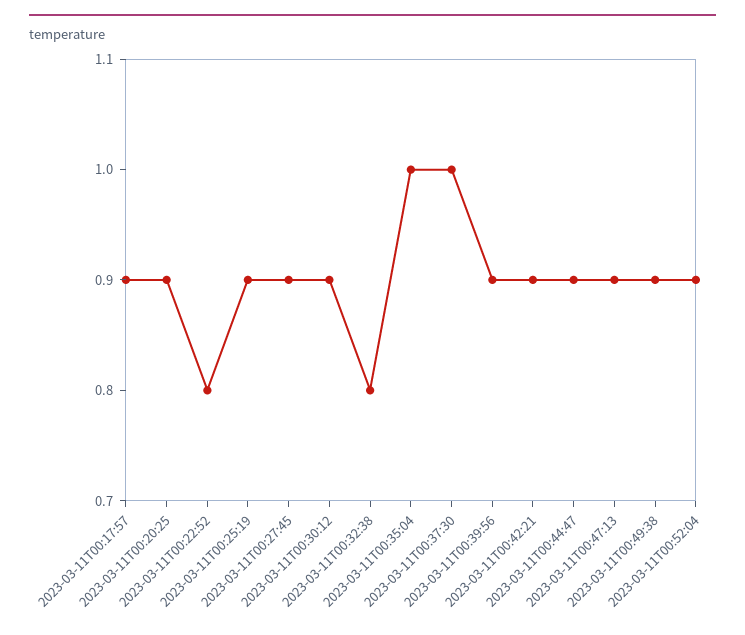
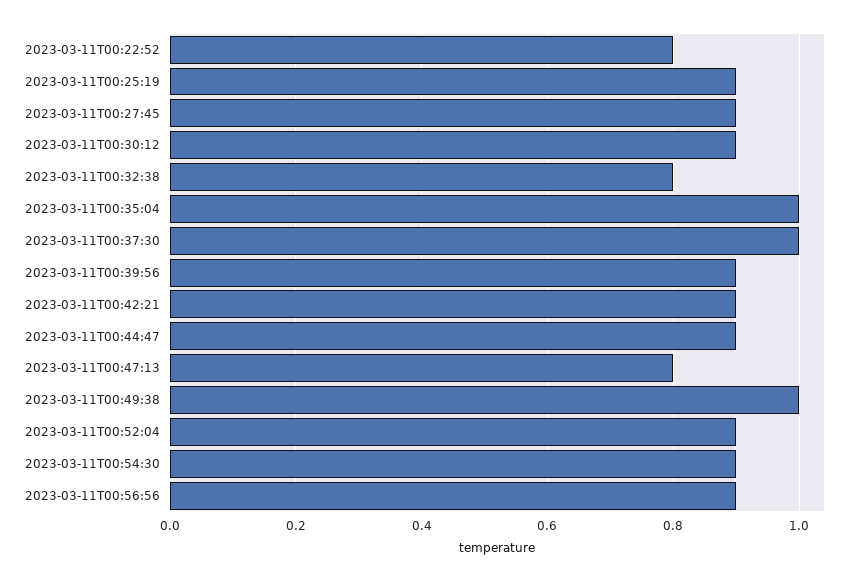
2023-03-11T00:17:57: 0.9 -> none
2023-03-11T00:20:25: 0.9 -> none
2023-03-11T00:47:13: 0.9 -> 0.8
2023-03-11T00:49:38: 0.9 -> 1
2023-03-11T00:54:30: none -> 0.9
2023-03-11T00:56:56: none -> 0.9

